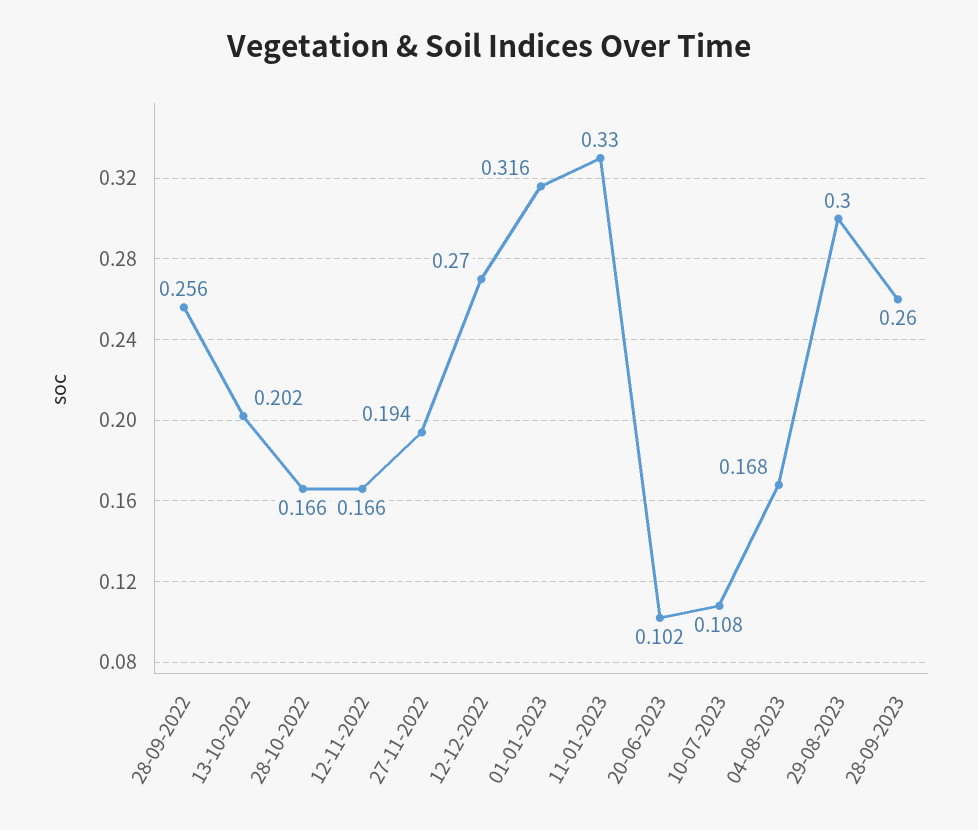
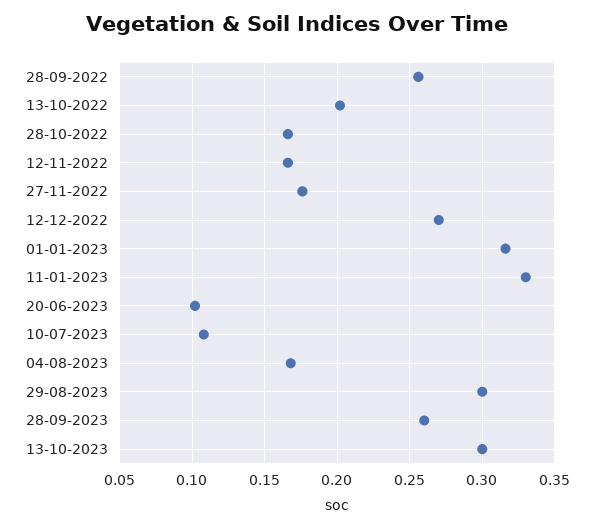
27-11-2022: 0.194 -> 0.175
13-10-2023: none -> 0.3

